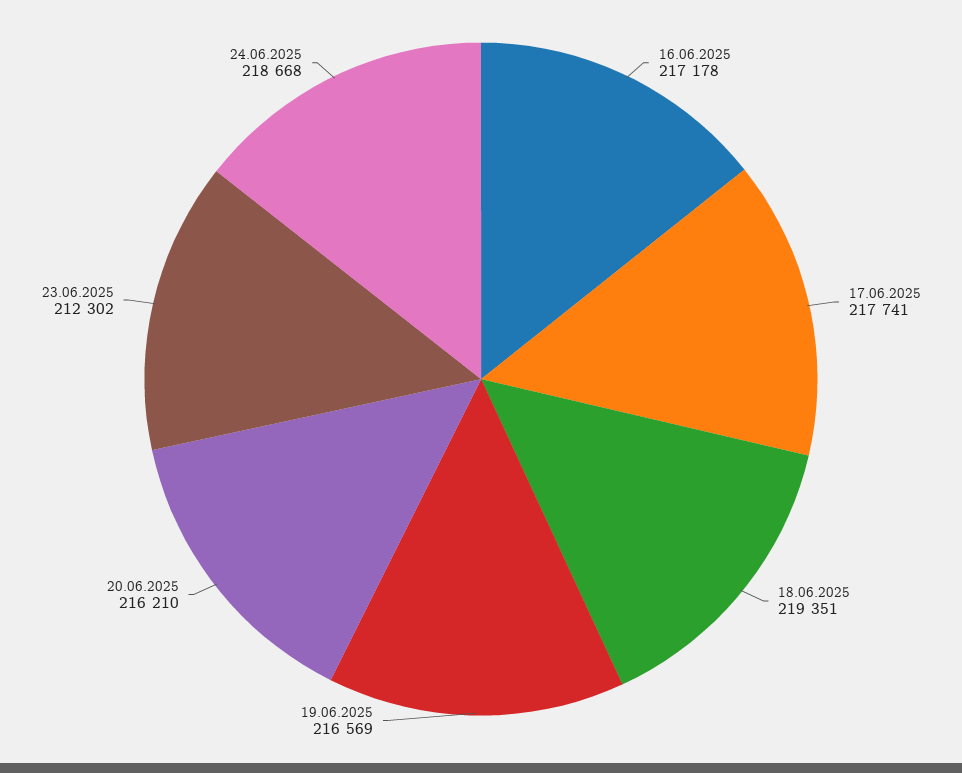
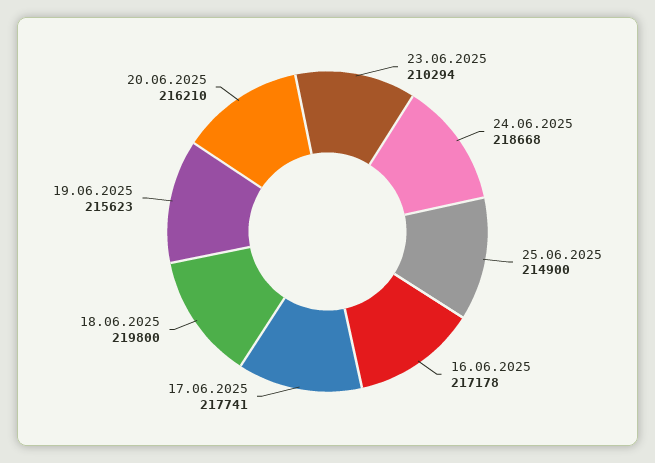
18.06.2025: 219351 -> 219800
19.06.2025: 216569 -> 215623
23.06.2025: 212302 -> 210294
25.06.2025: none -> 214900

